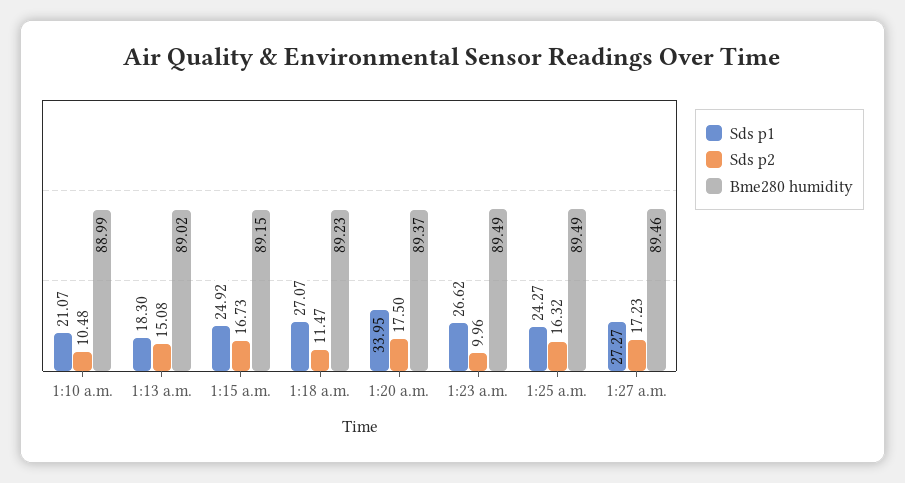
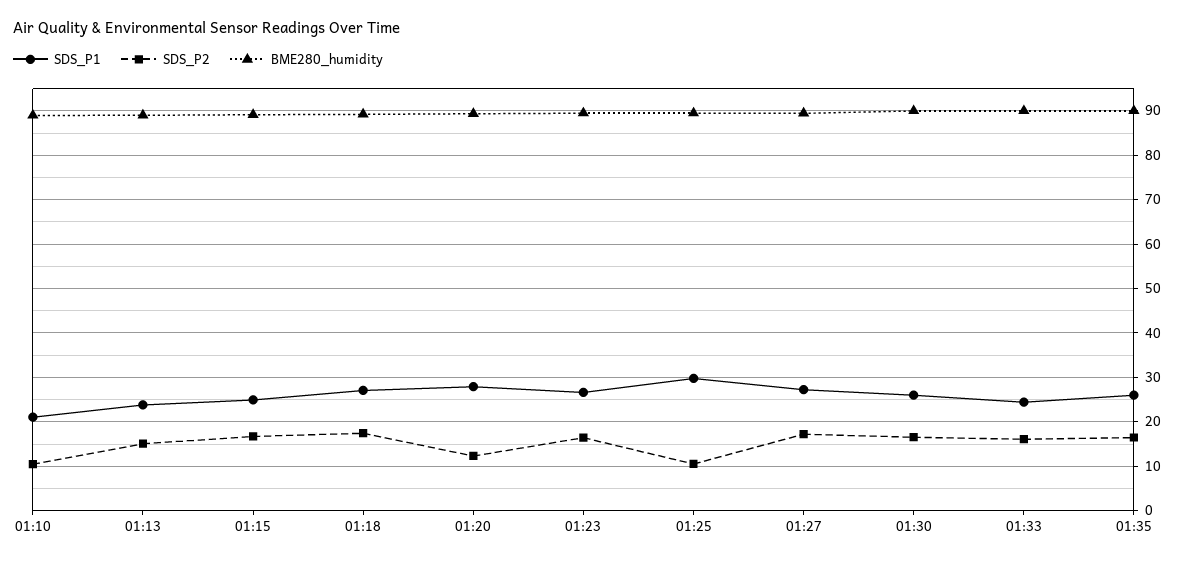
Sds p1, 1:13 a.m.: 18.3 -> 24
Sds p2, 1:18 a.m.: 11.47 -> 18
Sds p1, 1:20 a.m.: 33.95 -> 28
Sds p2, 1:20 a.m.: 17.5 -> 12
Sds p2, 1:23 a.m.: 9.96 -> 16
Sds p1, 1:25 a.m.: 24.27 -> 30
Sds p2, 1:25 a.m.: 16.32 -> 10
Sds p1, 01:30: none -> 26
Sds p2, 01:30: none -> 16
Bme280 humidity, 01:30: none -> 90
Sds p1, 01:33: none -> 24
Sds p2, 01:33: none -> 16
Bme280 humidity, 01:33: none -> 90
Sds p1, 01:35: none -> 26
Sds p2, 01:35: none -> 16
Bme280 humidity, 01:35: none -> 90

